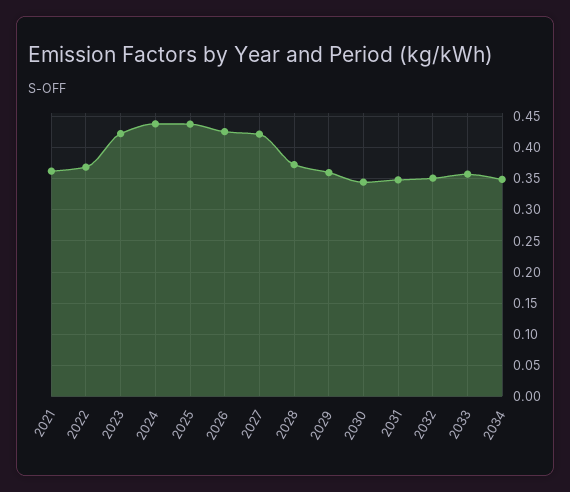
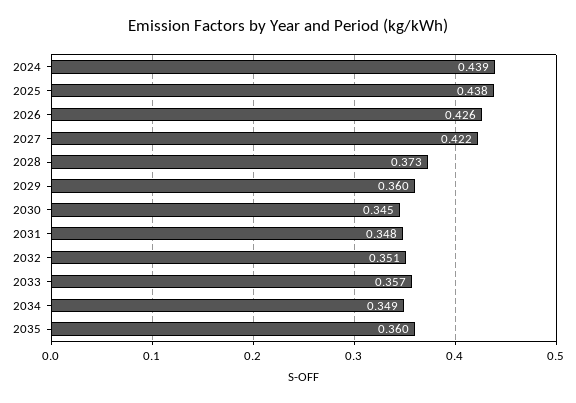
2021: 0.36 -> none
2022: 0.37 -> none
2023: 0.42 -> none
2035: none -> 0.36

